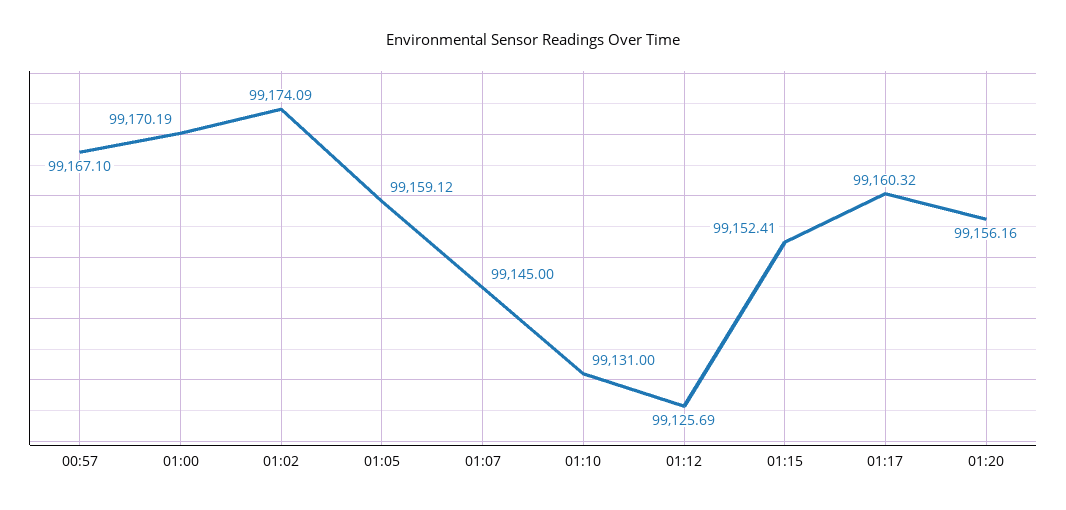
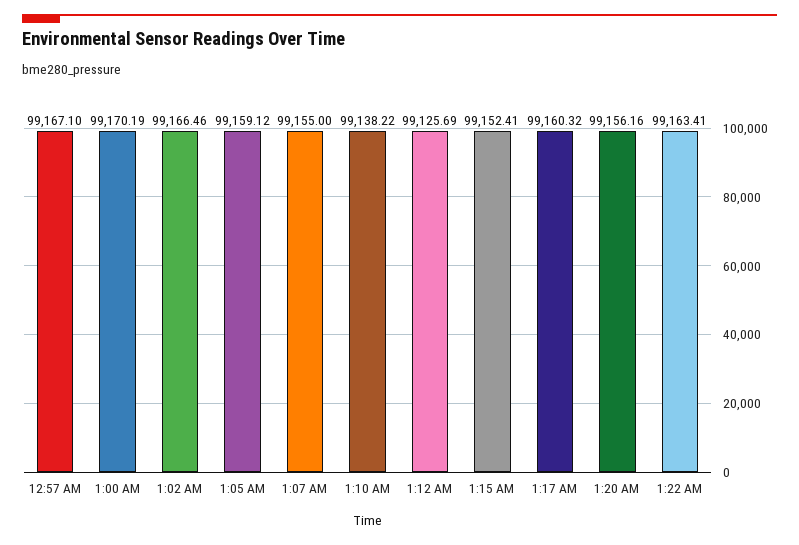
01:02: 99174.09 -> 99166.46
01:07: 99145 -> 99155
01:10: 99131 -> 99138.22
1:22 AM: none -> 99163.41

